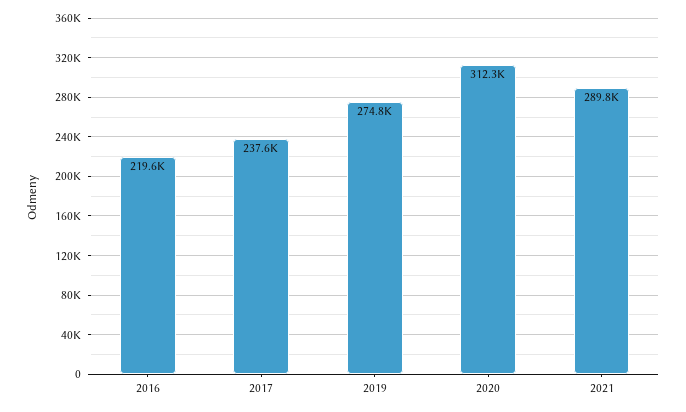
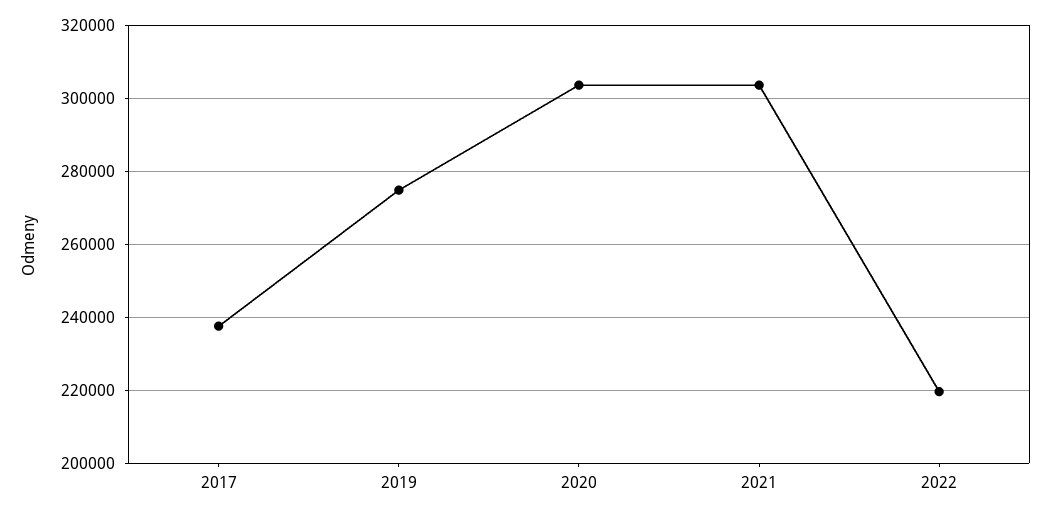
2016: 219600 -> none
2020: 312300 -> 304000
2021: 289800 -> 304000
2022: none -> 220000

